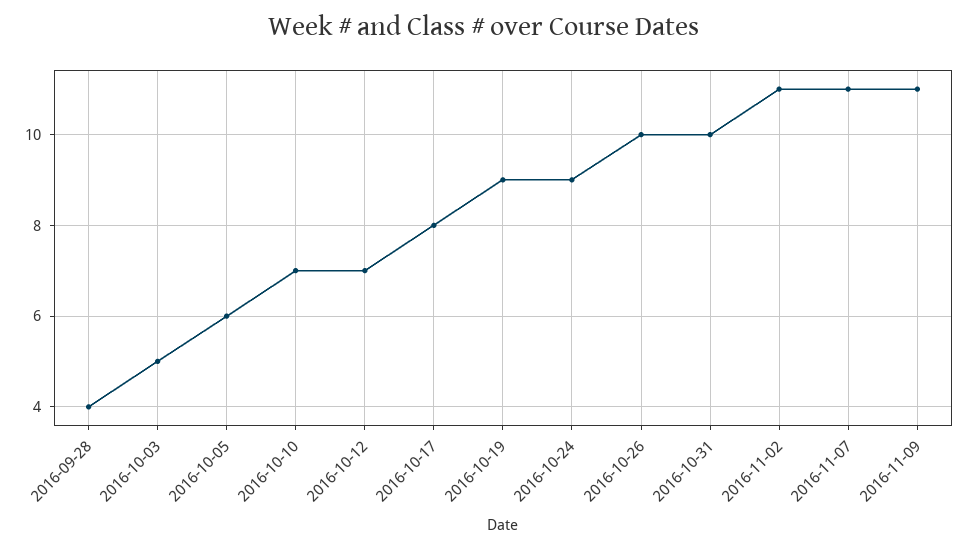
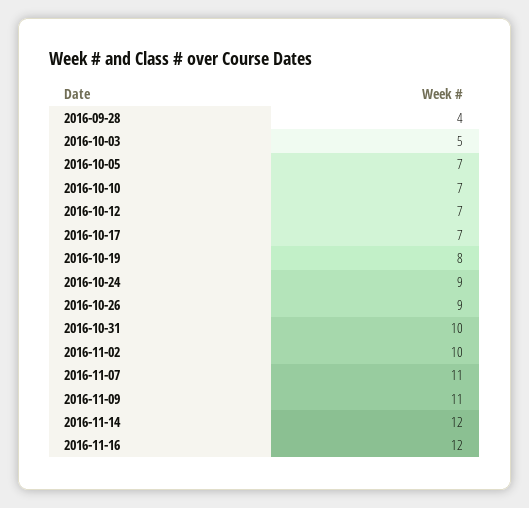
2016-10-05: 6 -> 7
2016-10-17: 8 -> 7
2016-10-19: 9 -> 8
2016-10-26: 10 -> 9
2016-11-02: 11 -> 10
2016-11-14: none -> 12
2016-11-16: none -> 12

